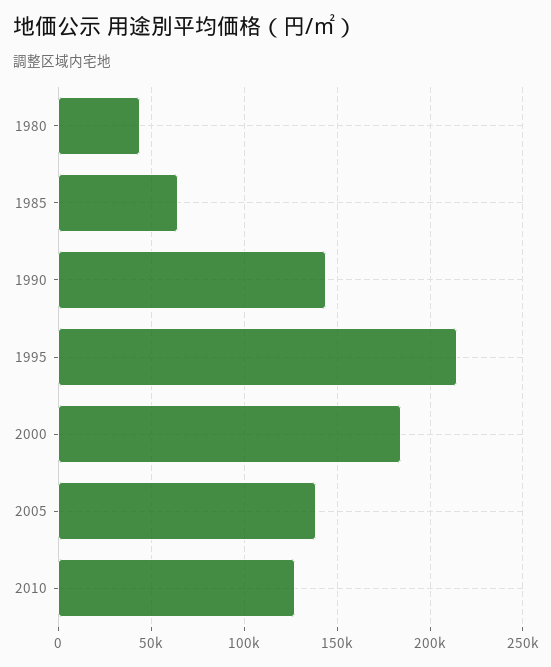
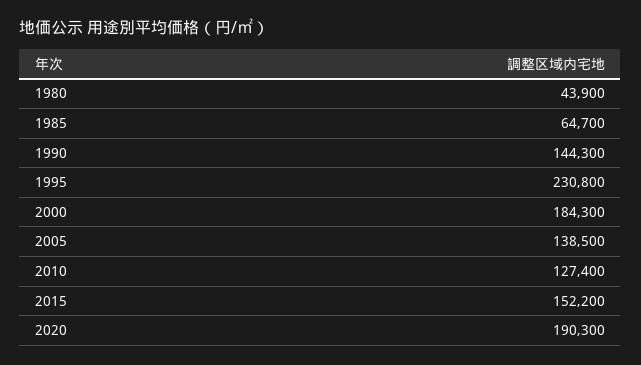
1995: 215000 -> 230800
2015: none -> 152200
2020: none -> 190300

